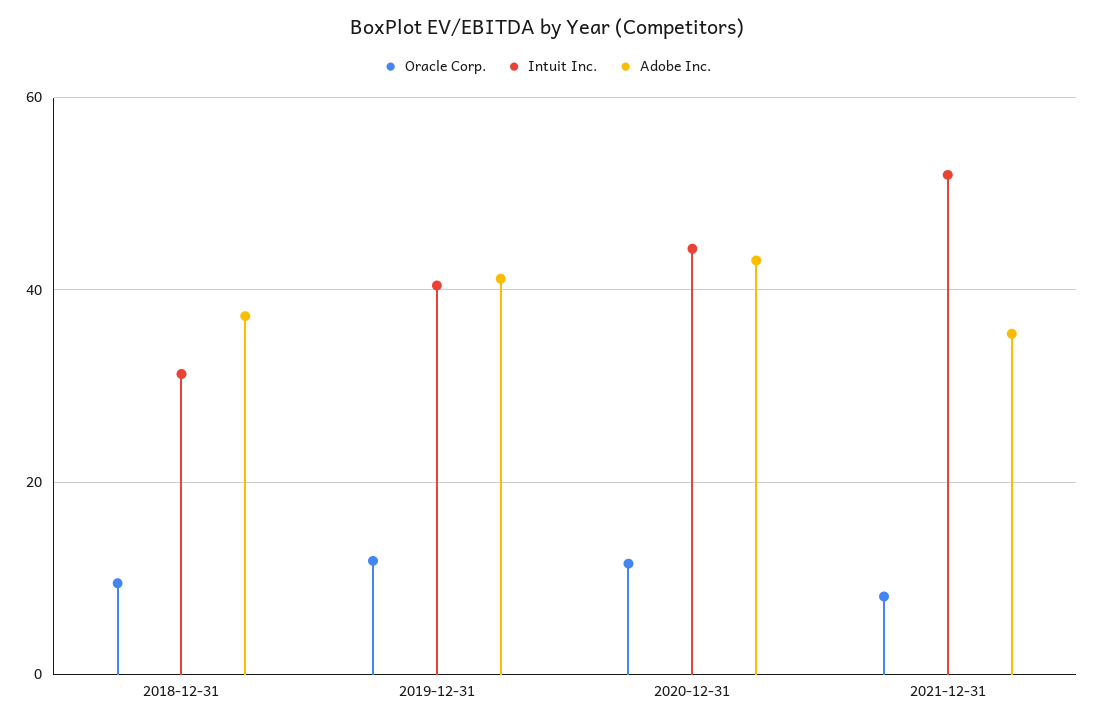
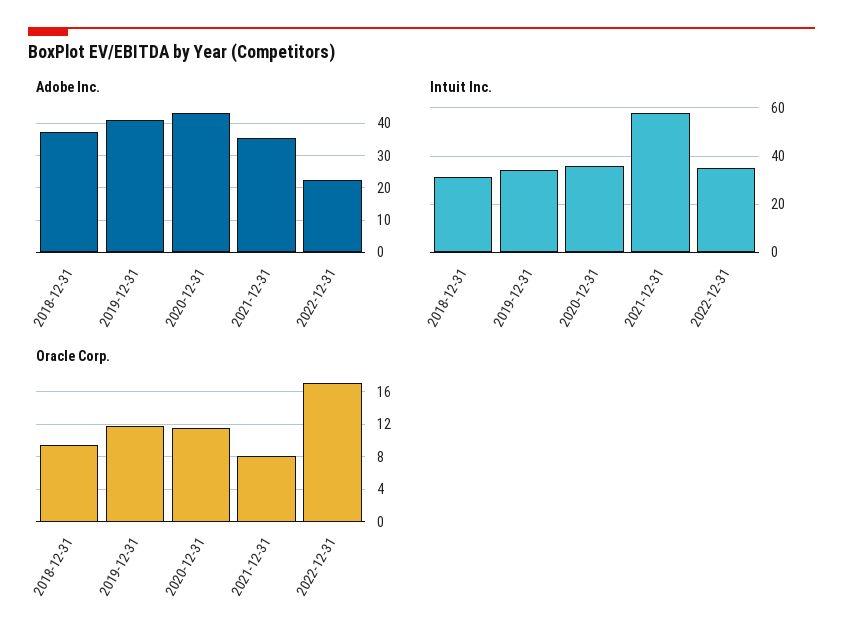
Intuit Inc., 2019-12-31: 40 -> 35
Intuit Inc., 2020-12-31: 44 -> 35
Intuit Inc., 2021-12-31: 52 -> 57.5
Adobe Inc., 2022-12-31: none -> 22
Intuit Inc., 2022-12-31: none -> 35
Oracle Corp., 2022-12-31: none -> 17

